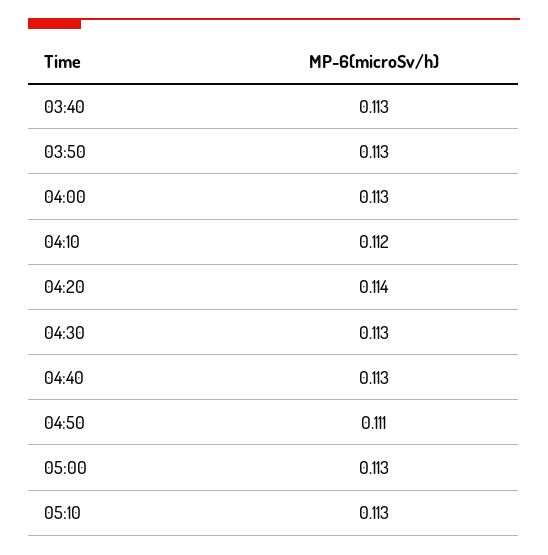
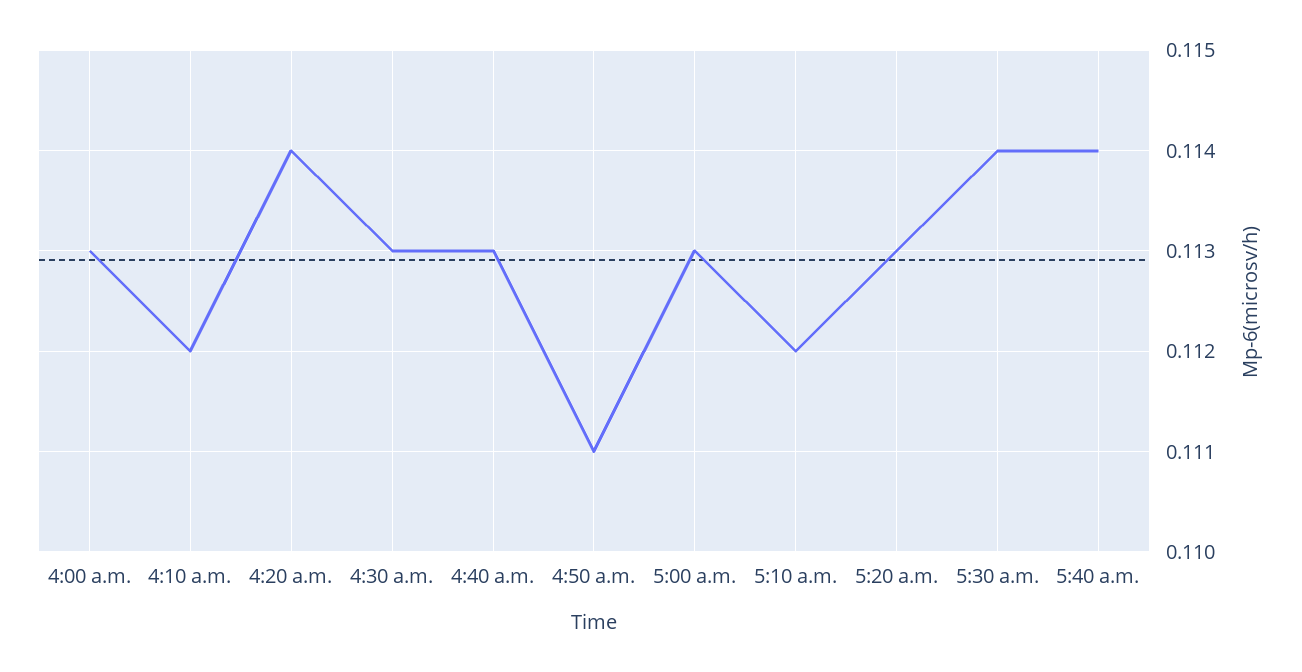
03:40: 0.113 -> none
03:50: 0.113 -> none
05:10: 0.113 -> 0.112
5:20 a.m.: none -> 0.113
5:30 a.m.: none -> 0.114
5:40 a.m.: none -> 0.114

